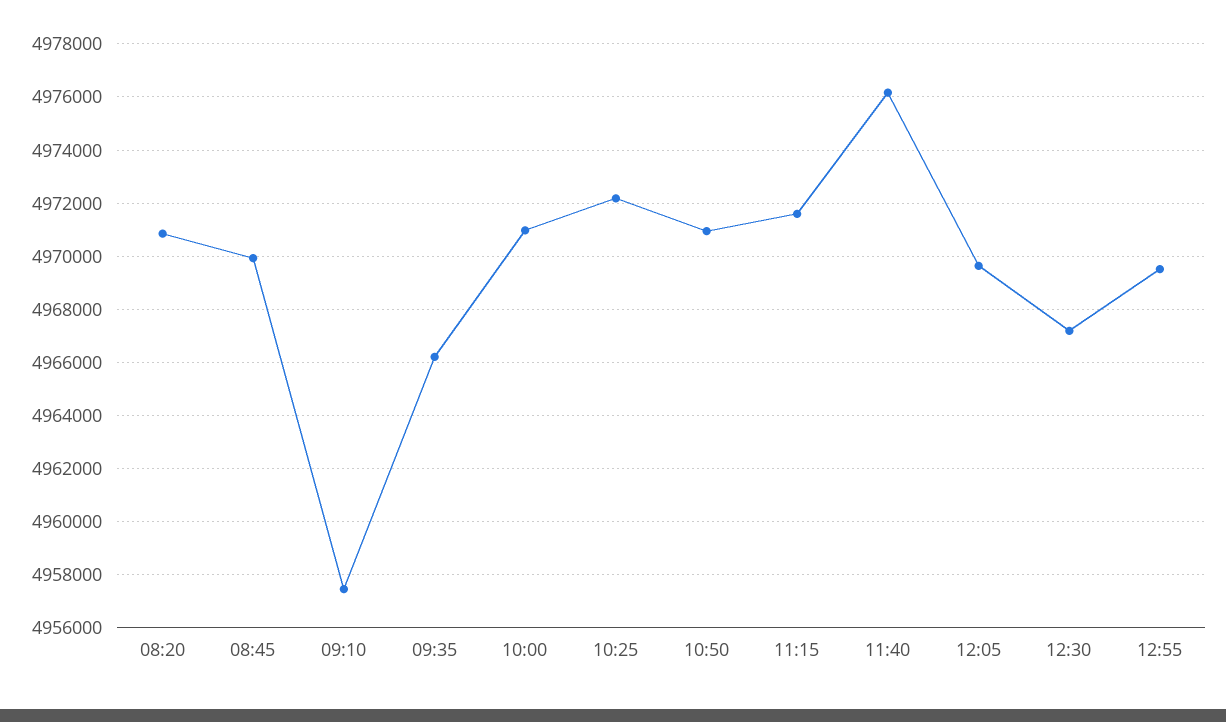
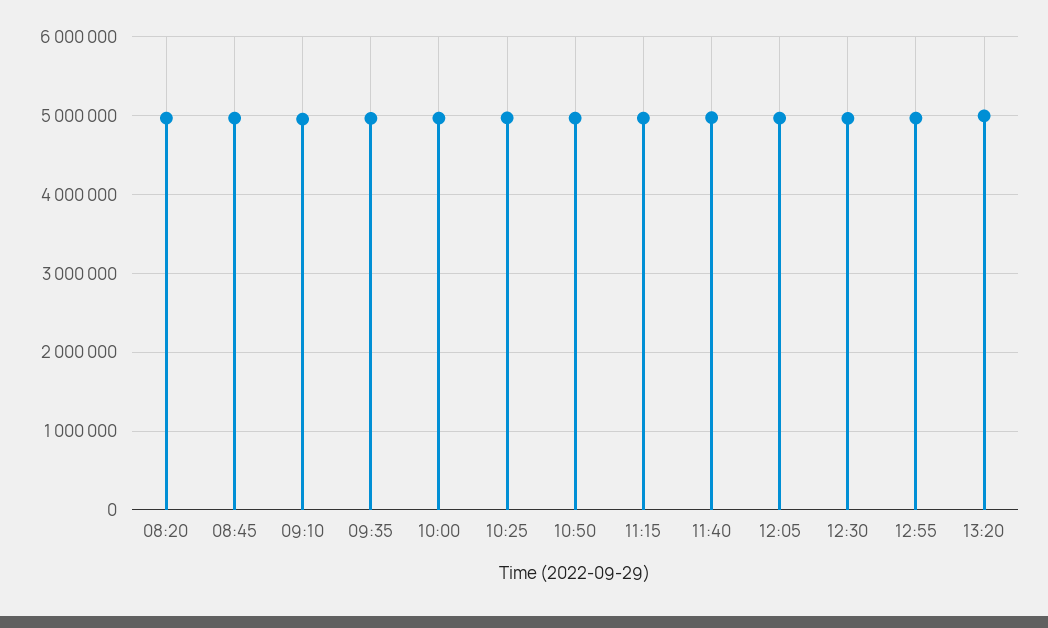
13:20: none -> 5000000

